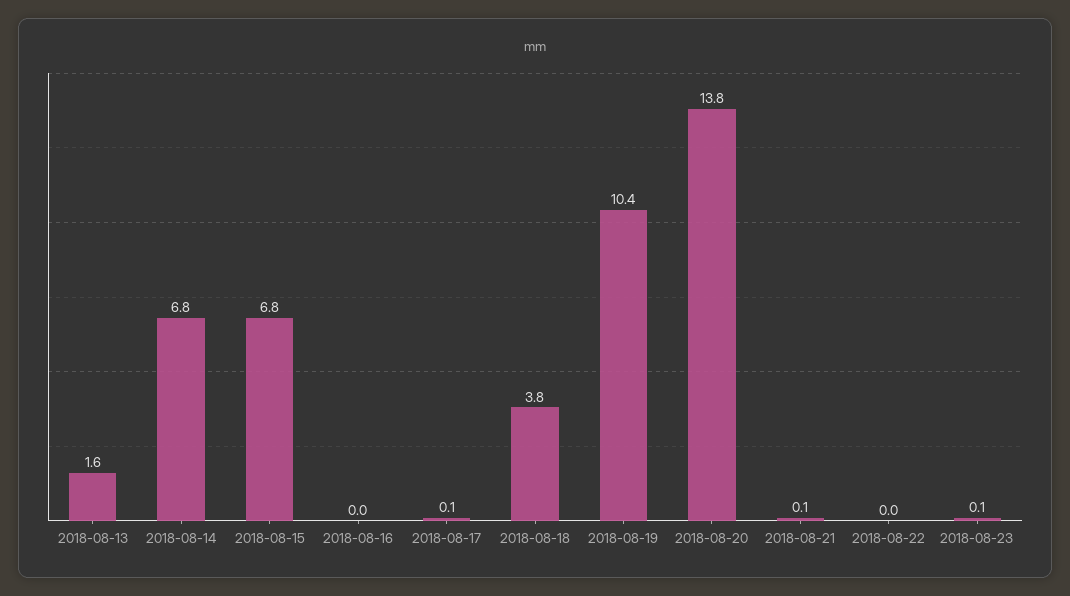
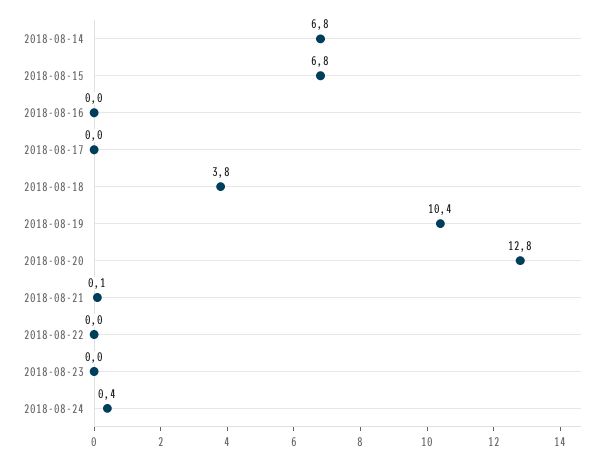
2018-08-13: 1.6 -> none
2018-08-17: 0.1 -> 0
2018-08-20: 13.8 -> 12.8
2018-08-23: 0.1 -> 0
2018-08-24: none -> 0.4

